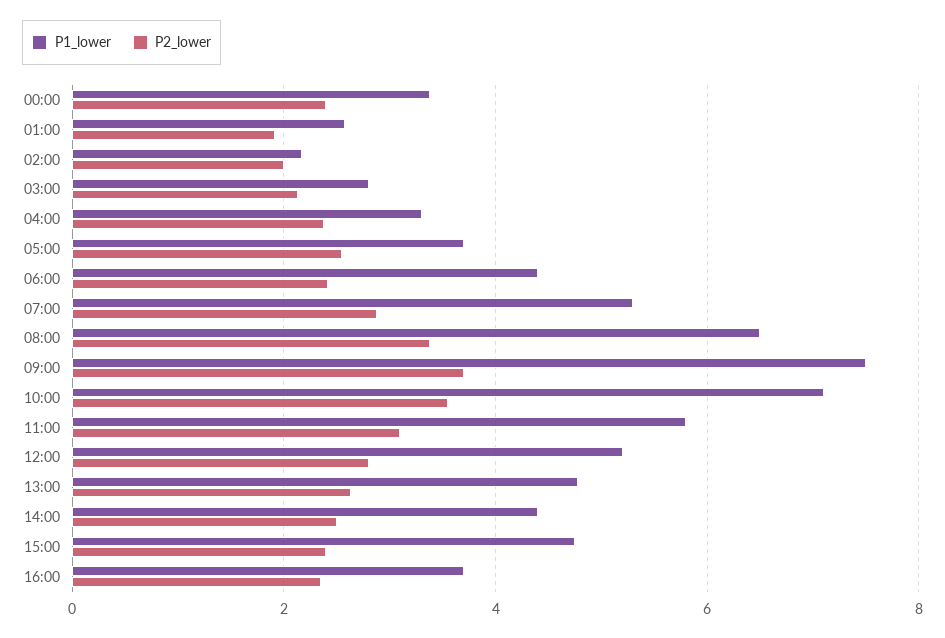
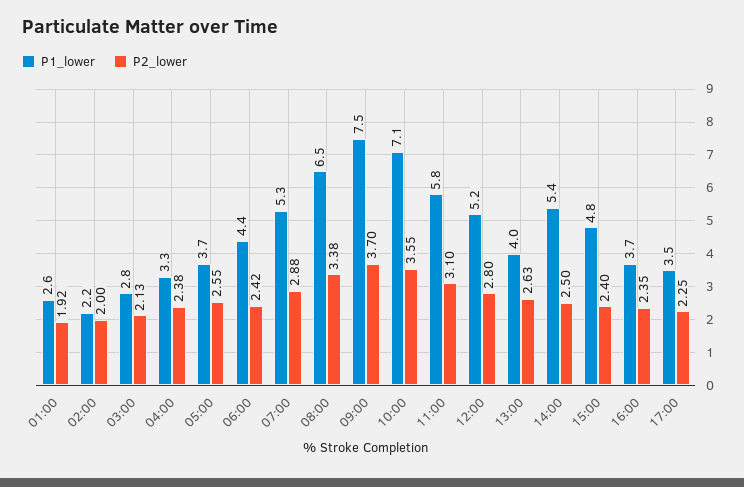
P1_lower, 00:00: 3.4 -> none
P2_lower, 00:00: 2.4 -> none
P1_lower, 13:00: 4.8 -> 4
P1_lower, 14:00: 4.4 -> 5.4
P1_lower, 17:00: none -> 3.5
P2_lower, 17:00: none -> 2.25

